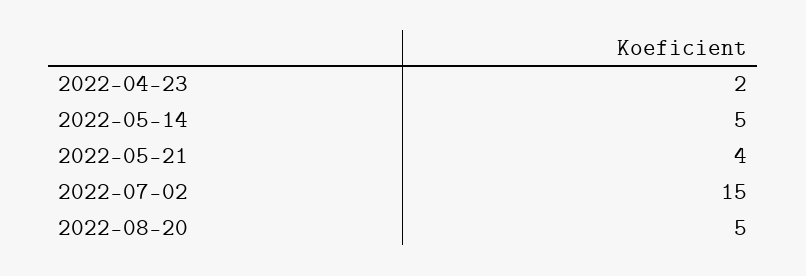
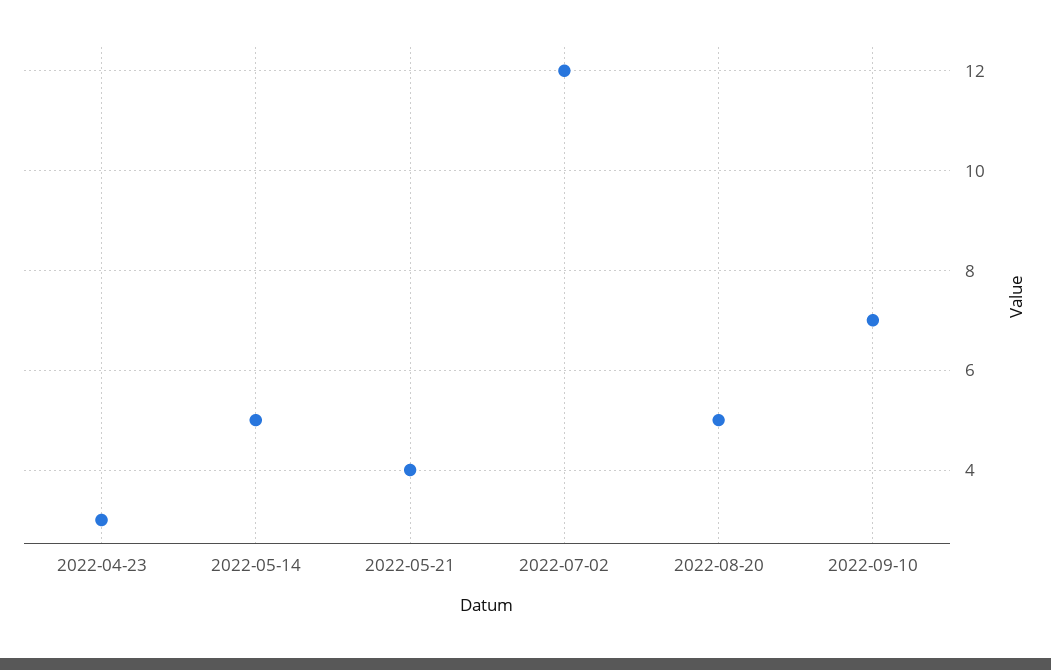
2022-04-23: 2 -> 3
2022-07-02: 15 -> 12
2022-09-10: none -> 7

